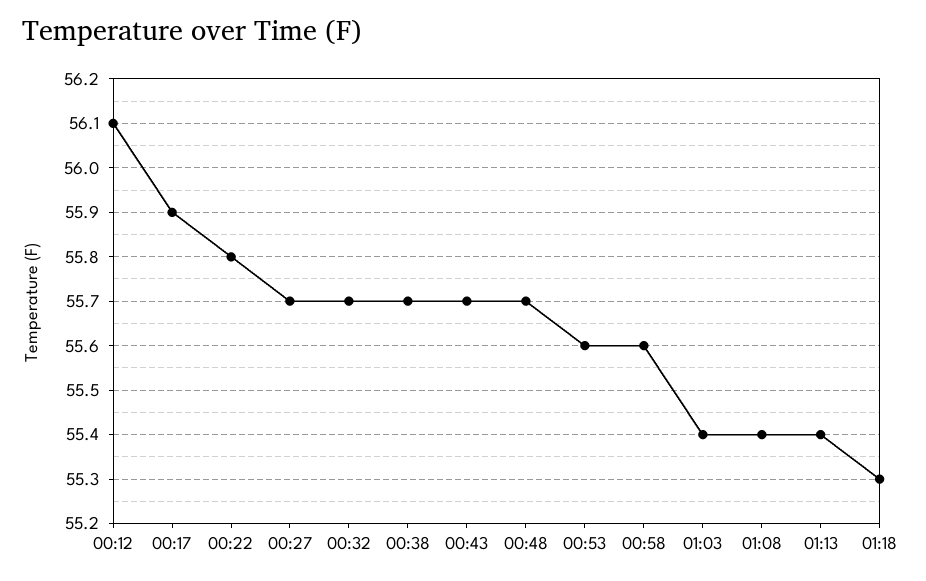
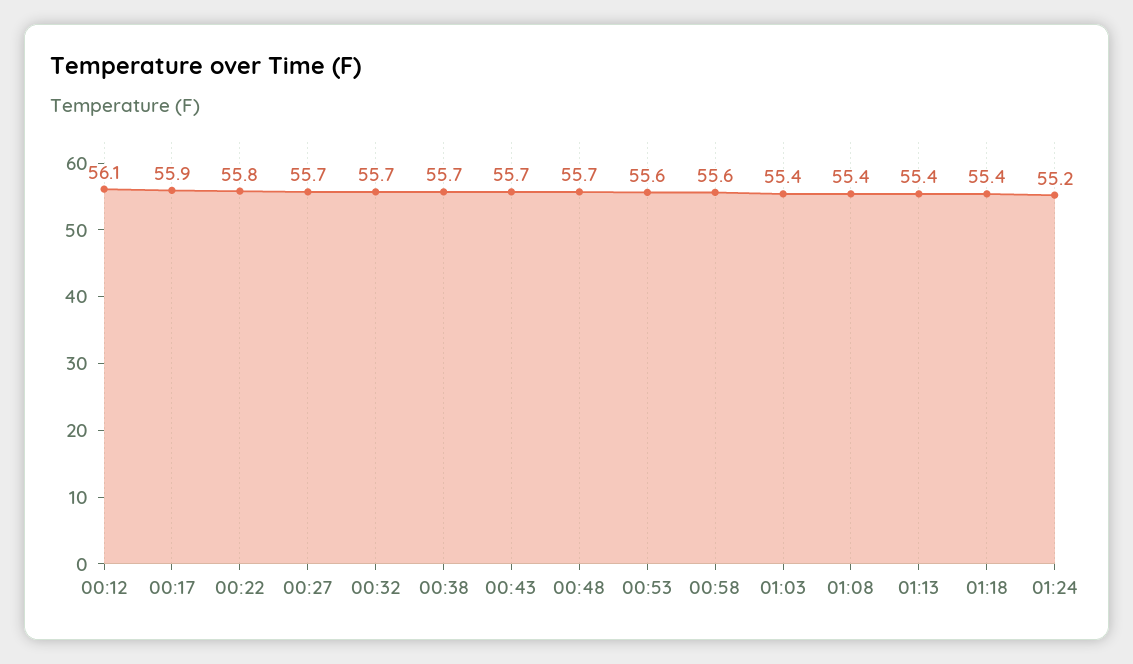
01:18: 55.3 -> 55.4
01:24: none -> 55.2

